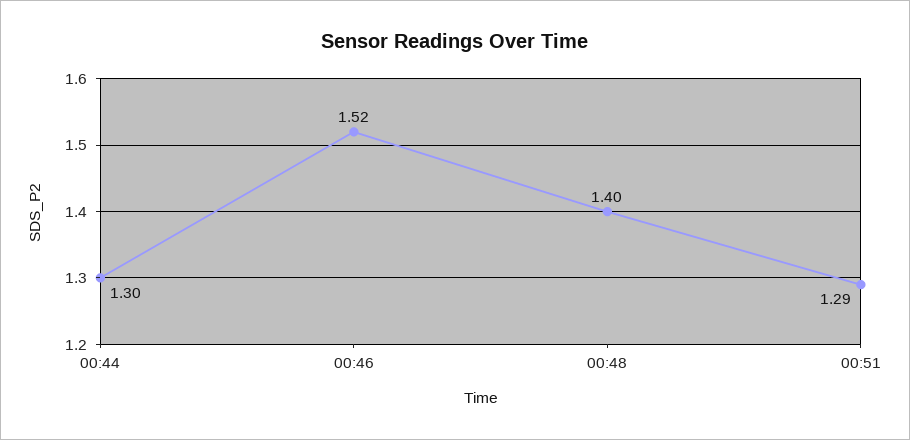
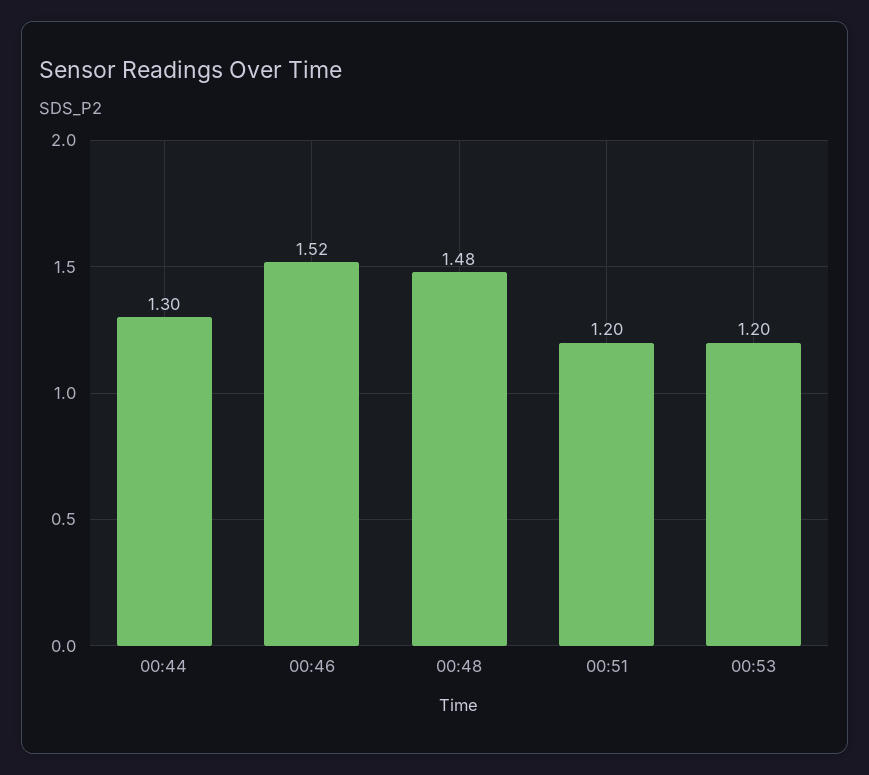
00:48: 1.4 -> 1.48
00:51: 1.29 -> 1.2
00:53: none -> 1.2

